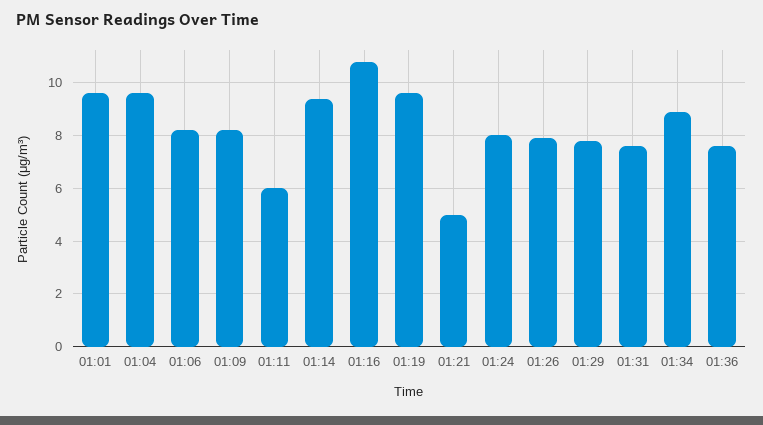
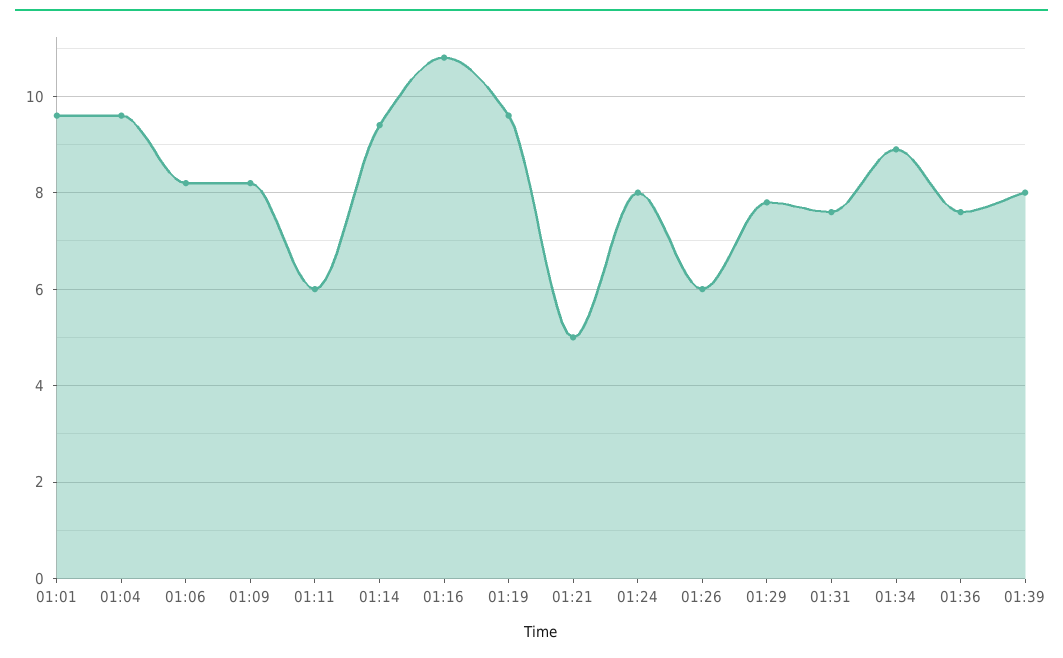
01:26: 8 -> 6
01:39: none -> 8

